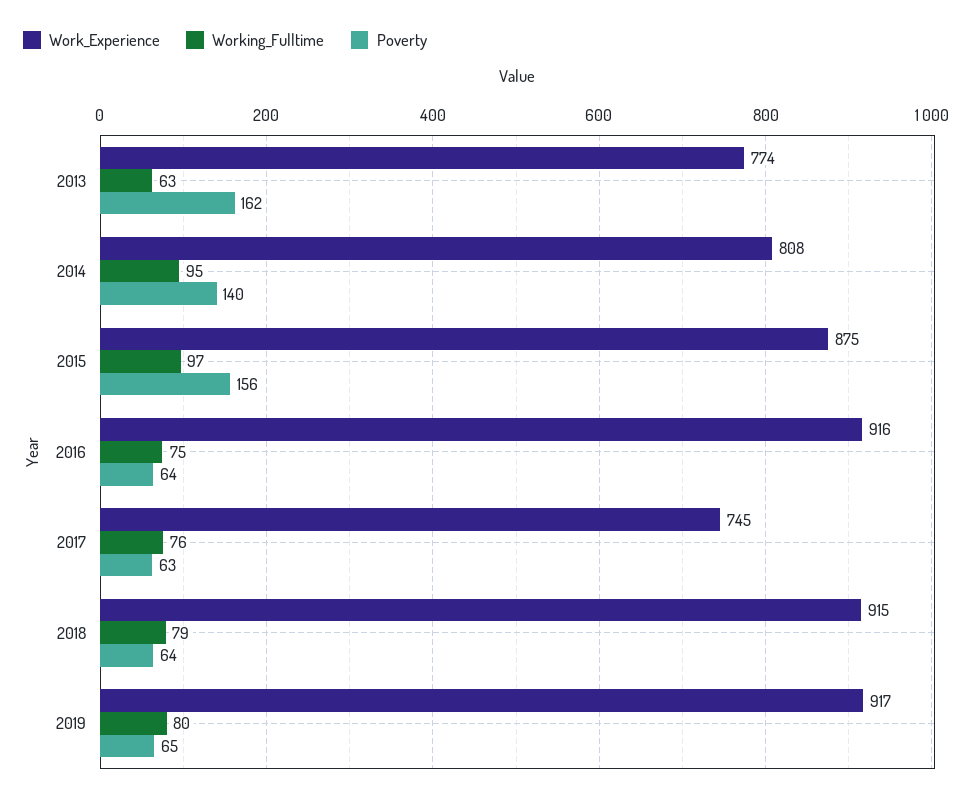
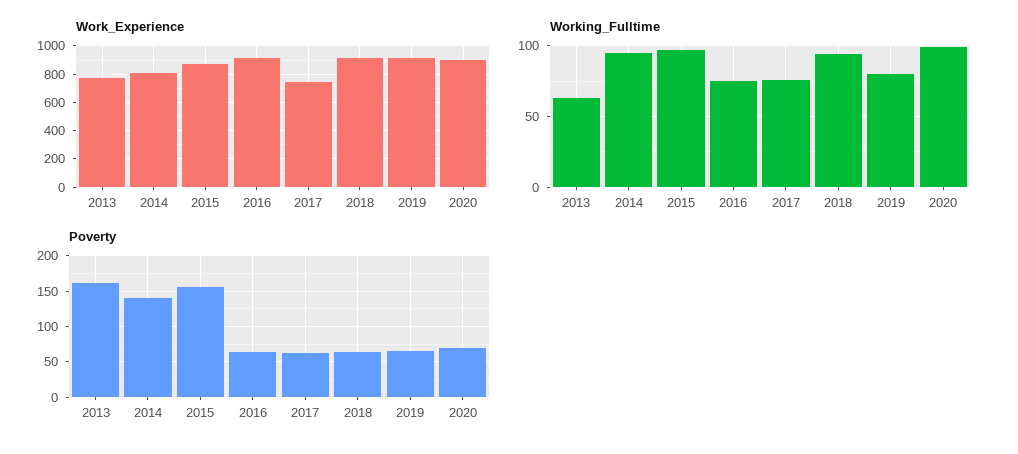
Working_Fulltime, 2018: 79 -> 95
Work_Experience, 2020: none -> 900
Working_Fulltime, 2020: none -> 100
Poverty, 2020: none -> 70

